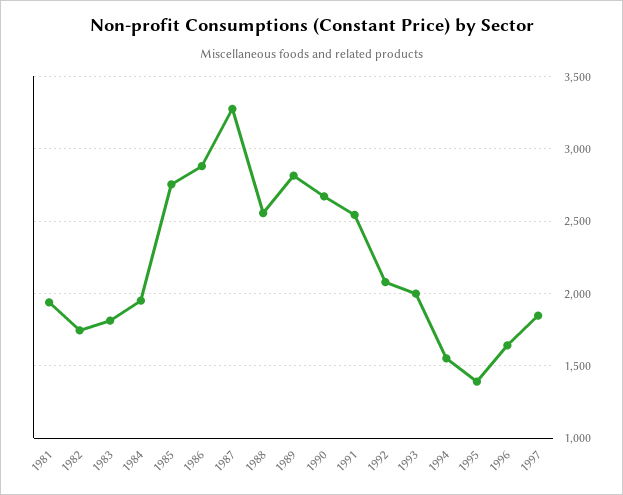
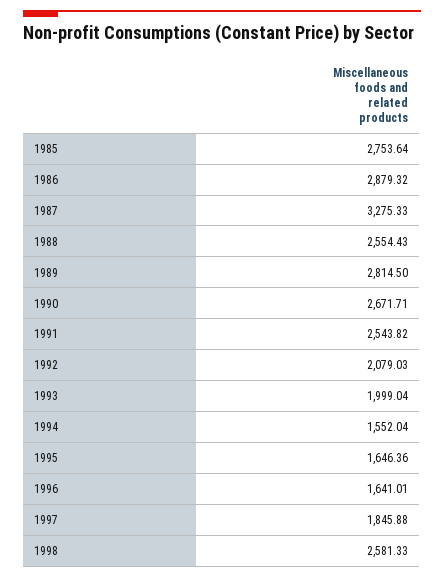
1981: 1950 -> none
1982: 1750 -> none
1983: 1800 -> none
1984: 1950 -> none
1995: 1400 -> 1646.36
1998: none -> 2581.33

